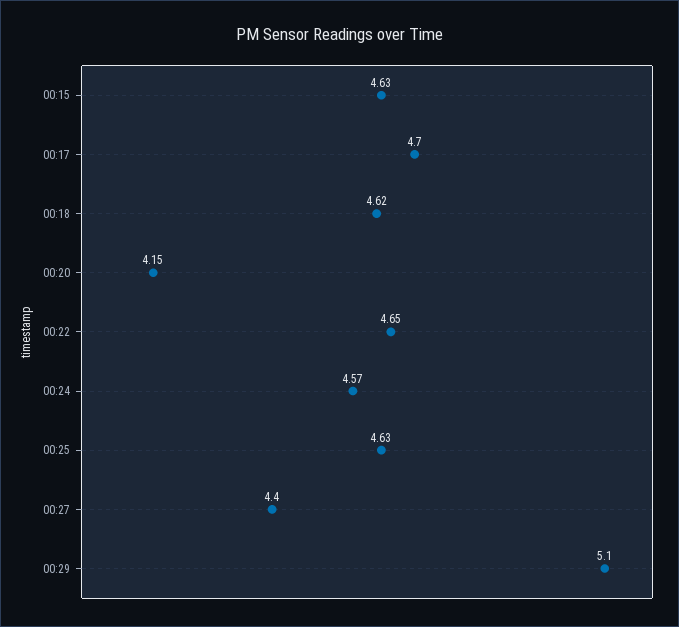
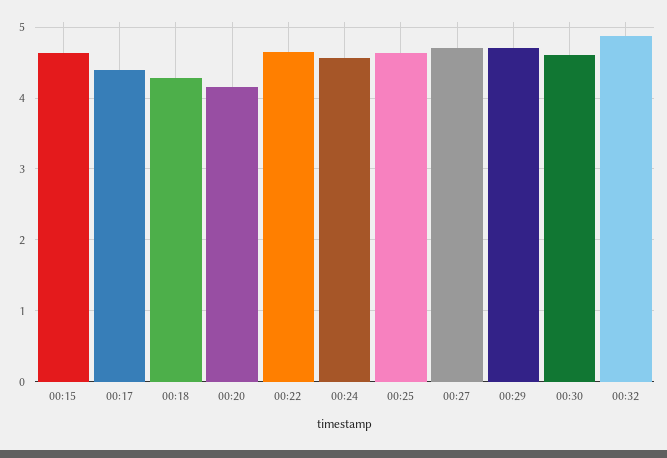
00:17: 4.7 -> 4.4
00:18: 4.62 -> 4.3
00:27: 4.4 -> 4.7
00:29: 5.1 -> 4.7
00:30: none -> 4.6
00:32: none -> 4.9

